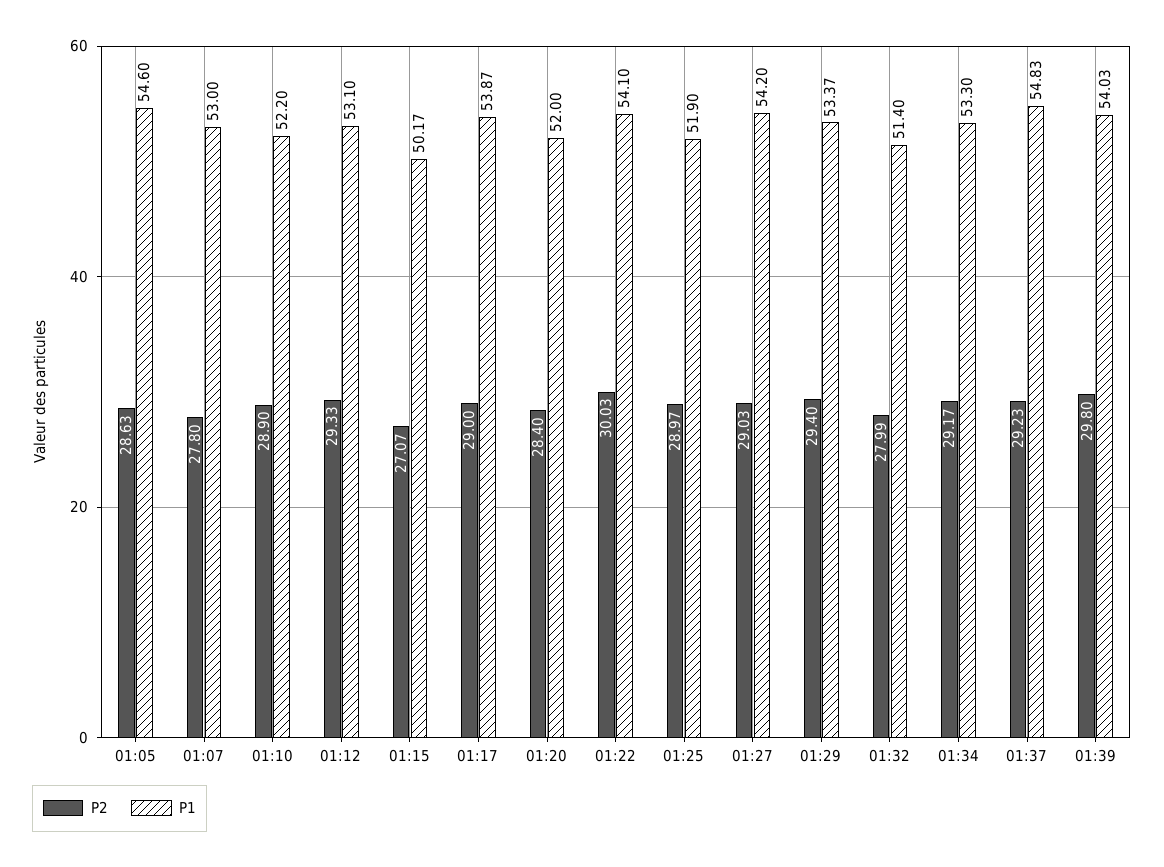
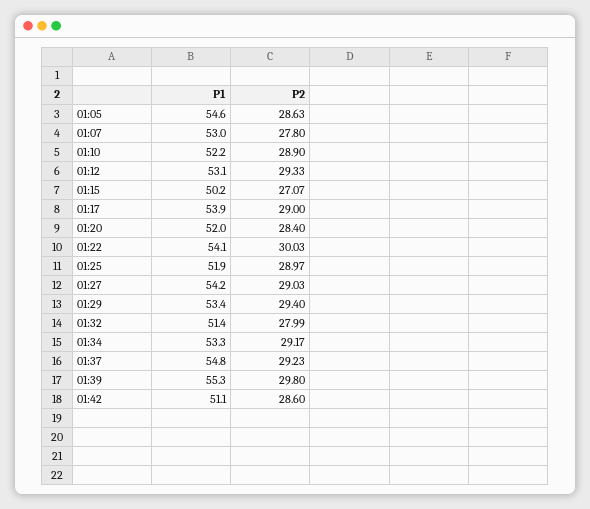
P1, 01:39: 54.03 -> 55.3
P1, 01:42: none -> 51.1
P2, 01:42: none -> 28.6

